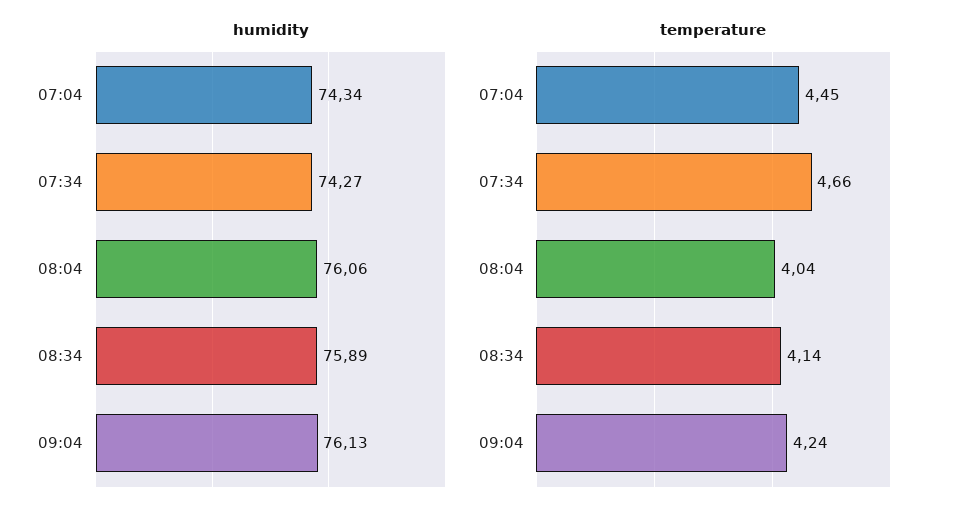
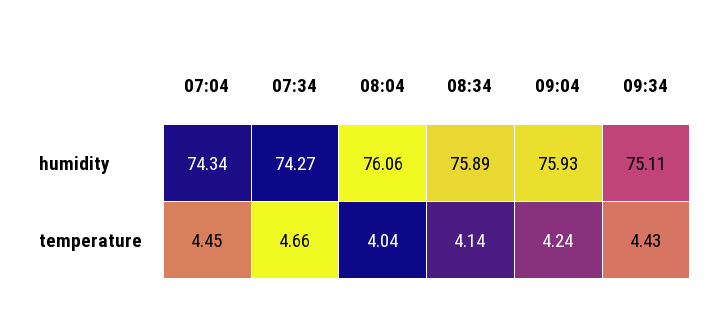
humidity, 09:04: 76.13 -> 75.93
humidity, 09:34: none -> 75.11
temperature, 09:34: none -> 4.43

